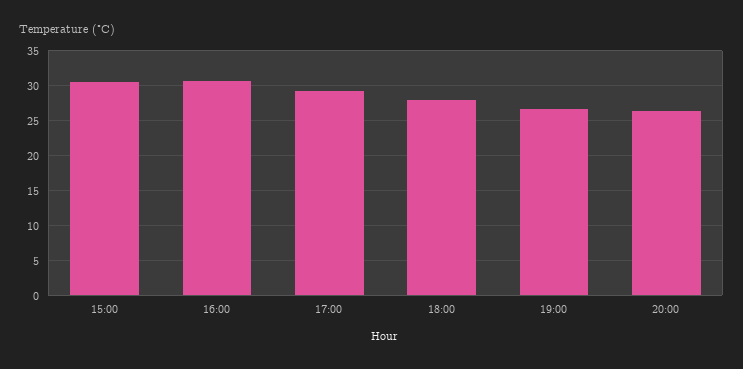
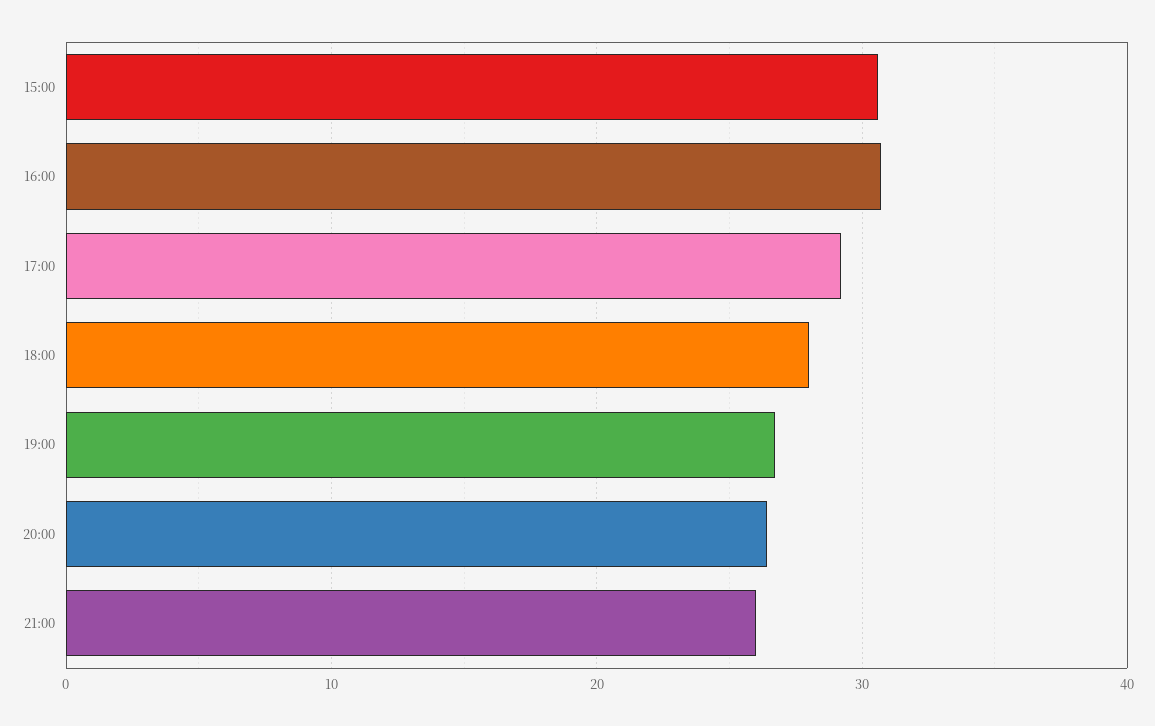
21:00: none -> 26

